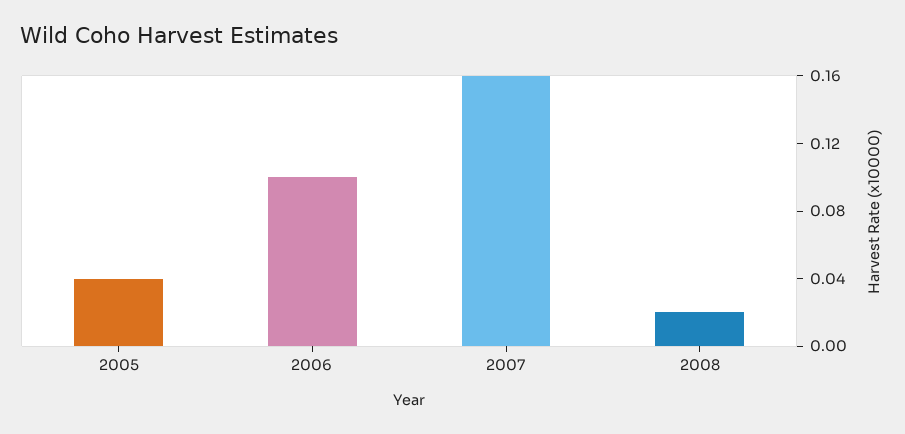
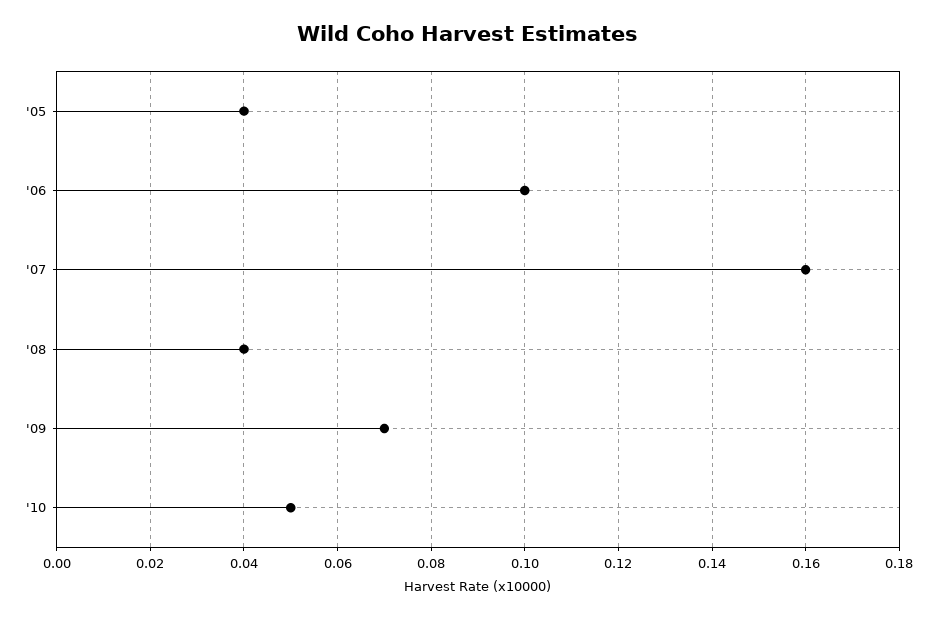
2008: 0.02 -> 0.04
'09: none -> 0.07
'10: none -> 0.05

